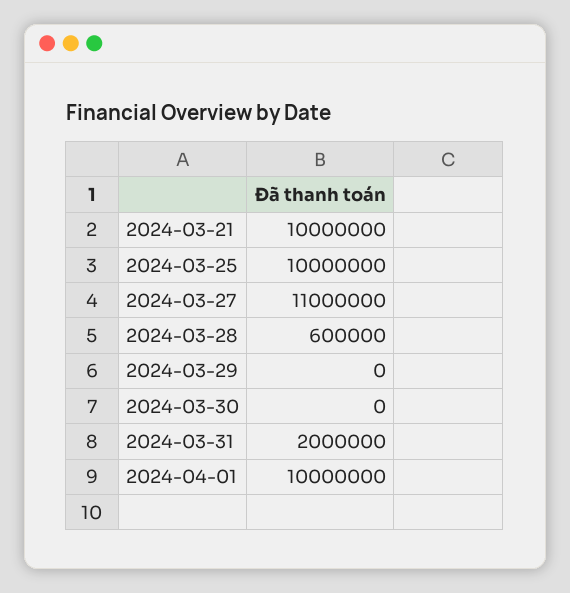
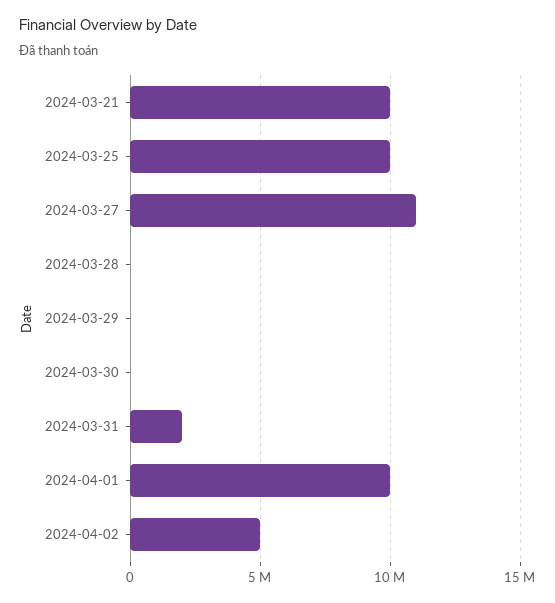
2024-03-28: 600000 -> 0
2024-04-02: none -> 5000000

